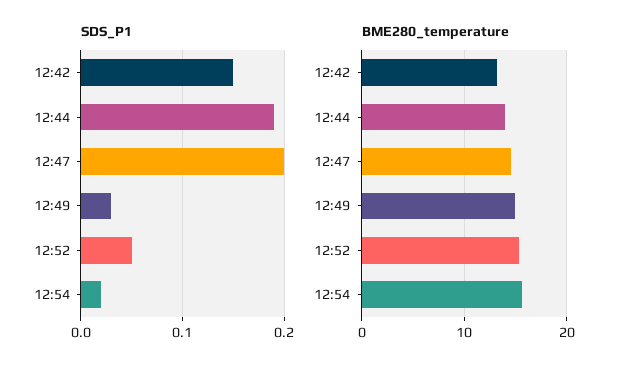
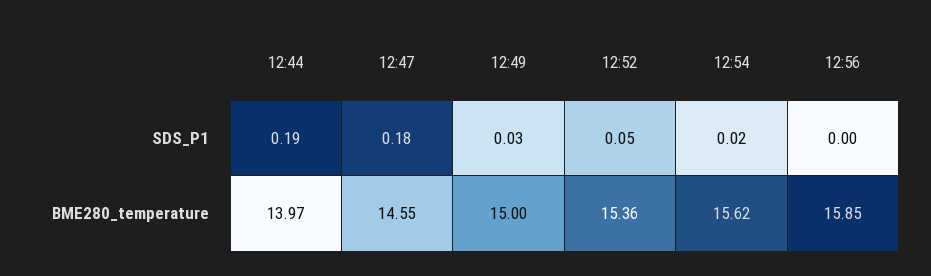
SDS_P1, 12:42: 0.15 -> none
SDS_P1, 12:47: 0.2 -> 0.18
BME280_temperature, 12:42: 13 -> none
SDS_P1, 12:56: none -> 0
BME280_temperature, 12:56: none -> 15.85

